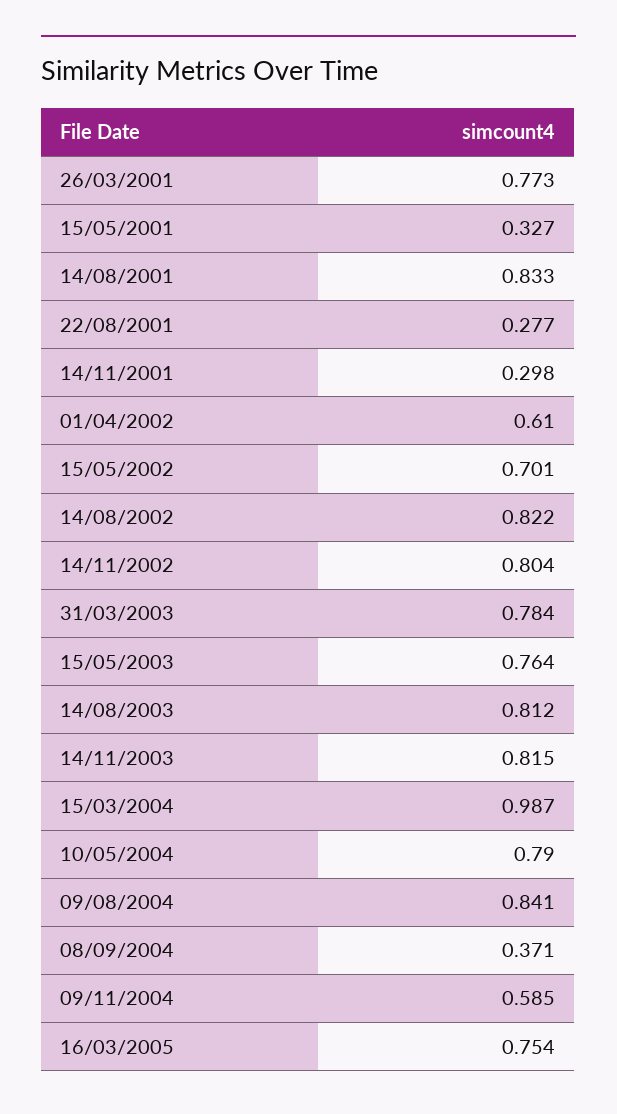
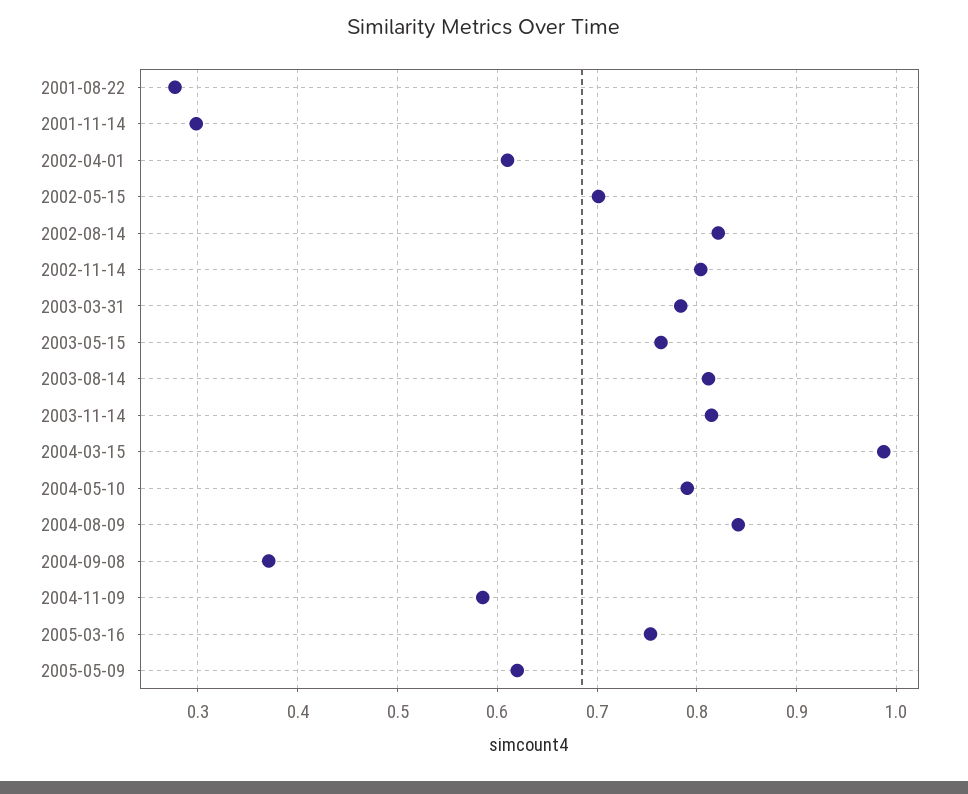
26/03/2001: 0.773 -> none
15/05/2001: 0.327 -> none
14/08/2001: 0.833 -> none
2005-05-09: none -> 0.62

